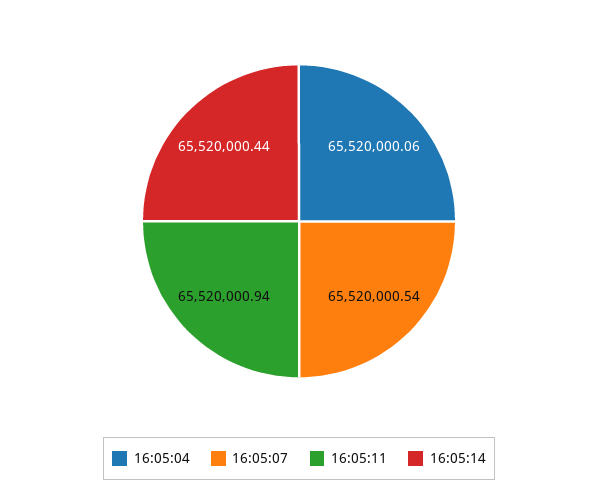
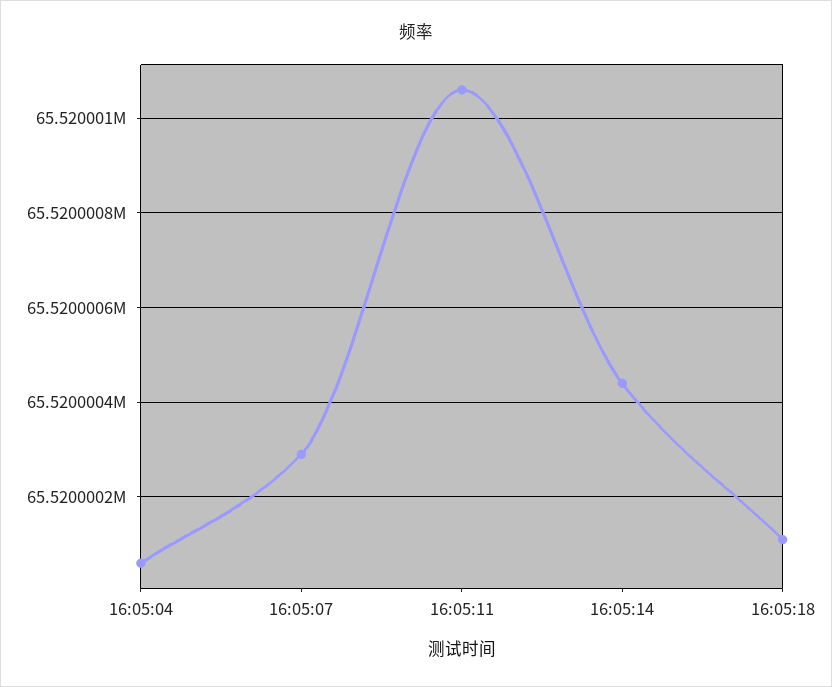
16:05:07: 65520000.54 -> 65520000.3
16:05:11: 65520000.94 -> 65520001.05
16:05:18: none -> 65520000.1

